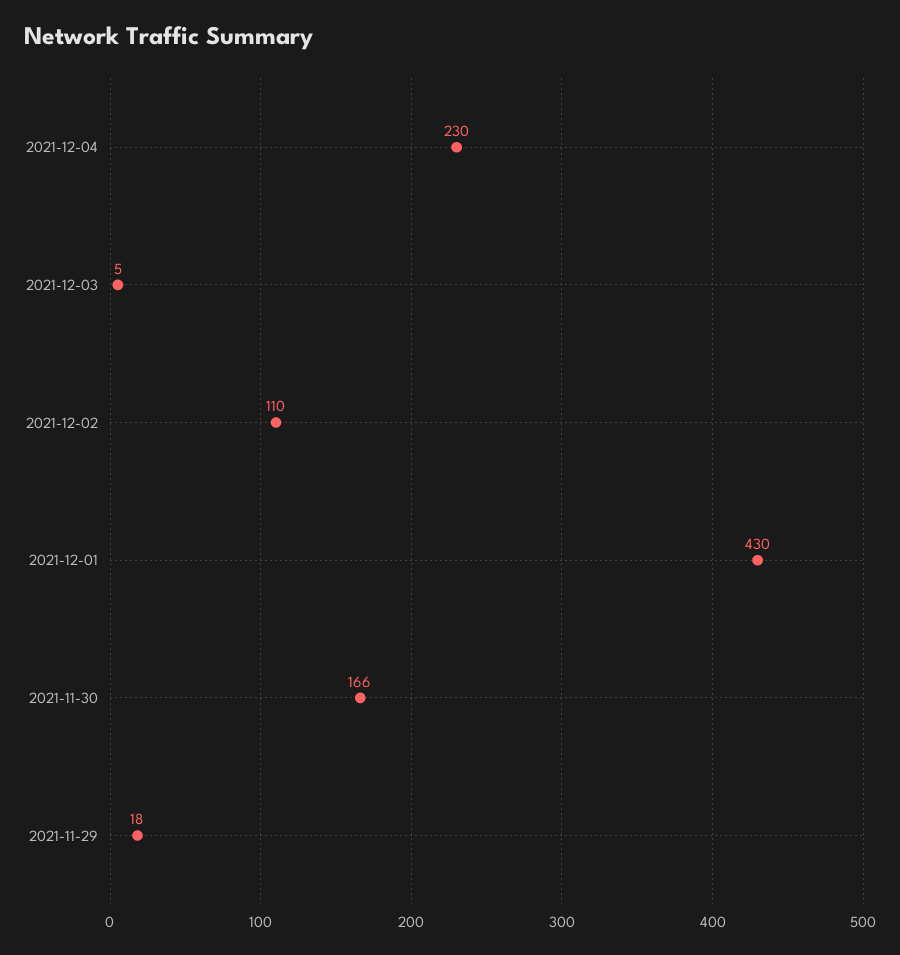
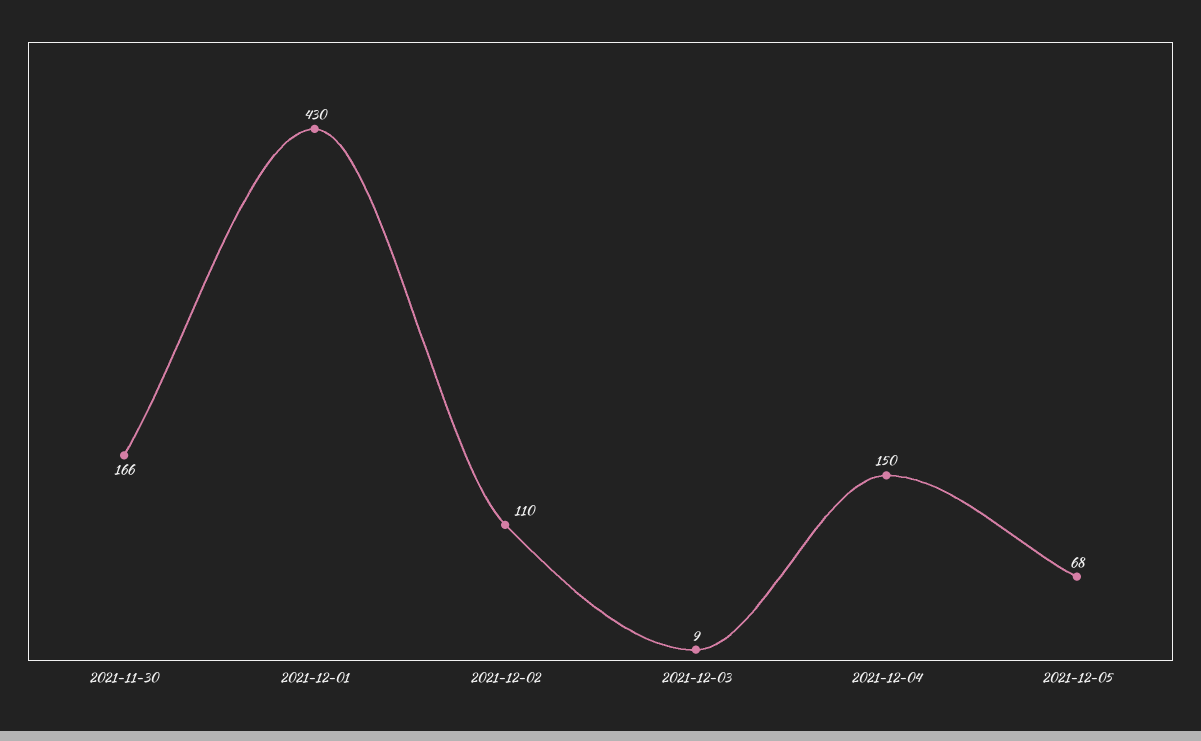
2021-12-04: 230 -> 150
2021-12-03: 5 -> 9
2021-11-29: 18 -> none
2021-12-05: none -> 68

